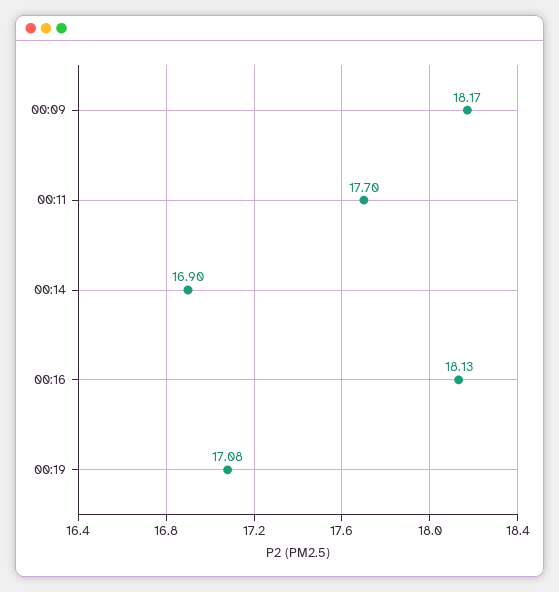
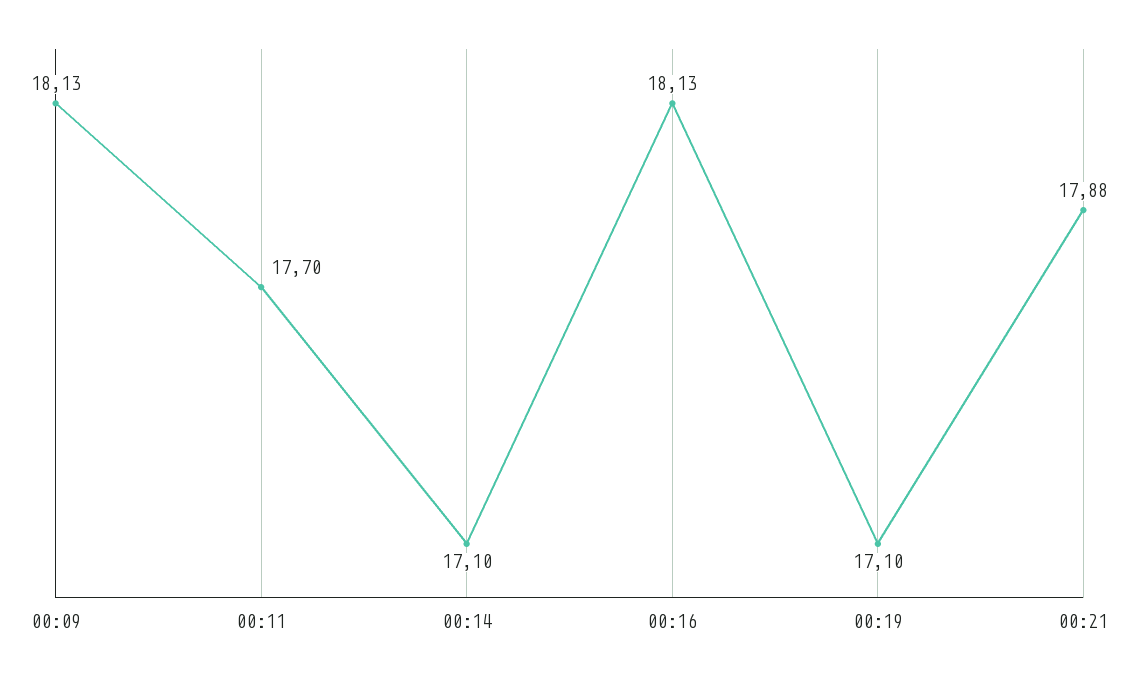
00:09: 18.17 -> 18.13
00:14: 16.9 -> 17.1
00:19: 17.08 -> 17.1
00:21: none -> 17.88

